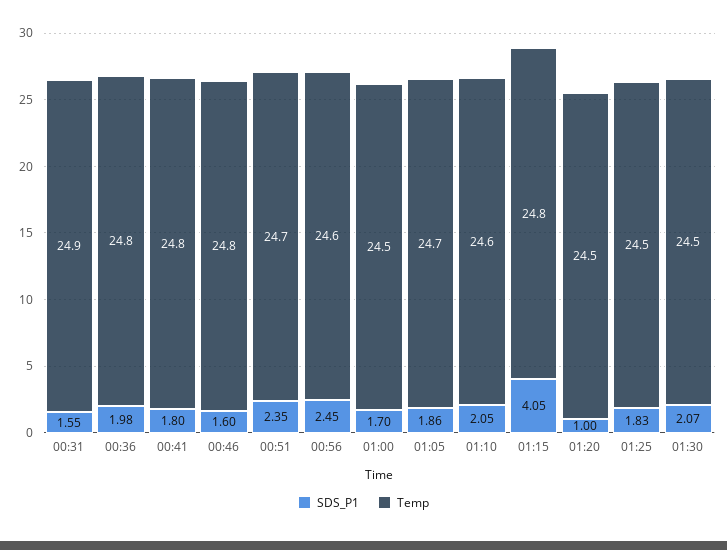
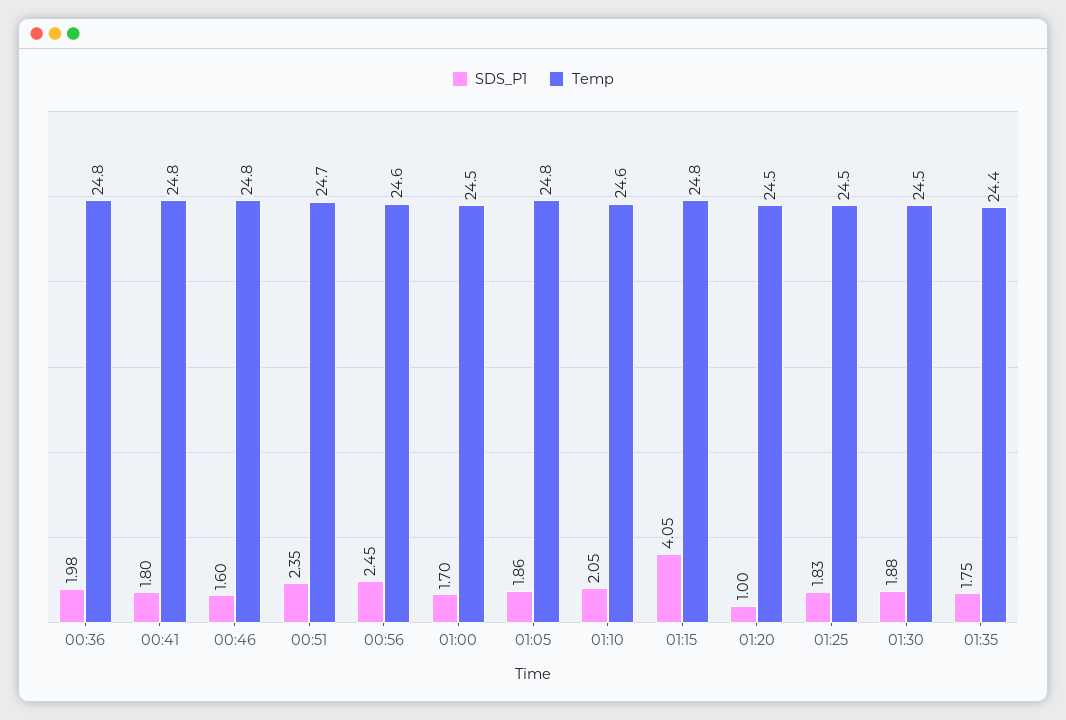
SDS_P1, 00:31: 1.55 -> none
Temp, 00:31: 24.9 -> none
Temp, 01:05: 24.7 -> 24.8
SDS_P1, 01:30: 2.07 -> 1.88
SDS_P1, 01:35: none -> 1.75
Temp, 01:35: none -> 24.4

